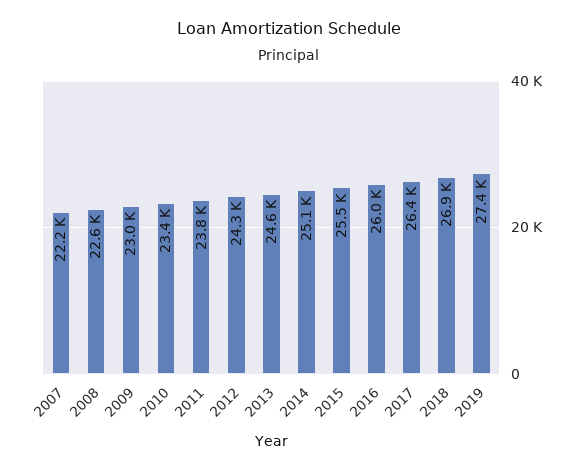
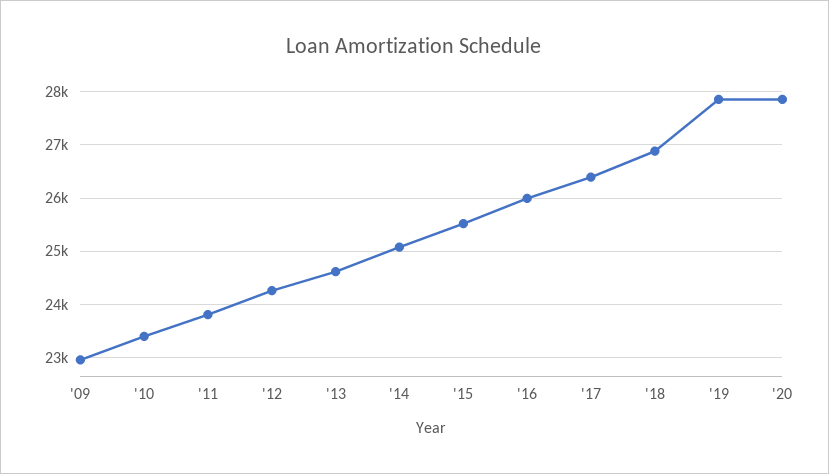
2007: 22200 -> none
2008: 22600 -> none
2019: 27400 -> 27800
'20: none -> 27800

